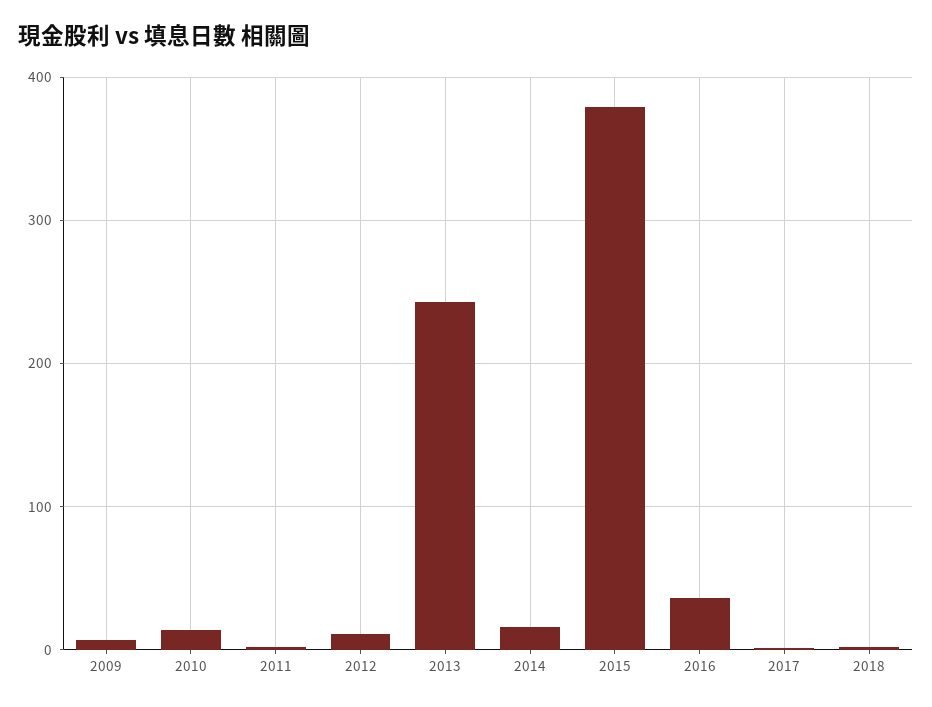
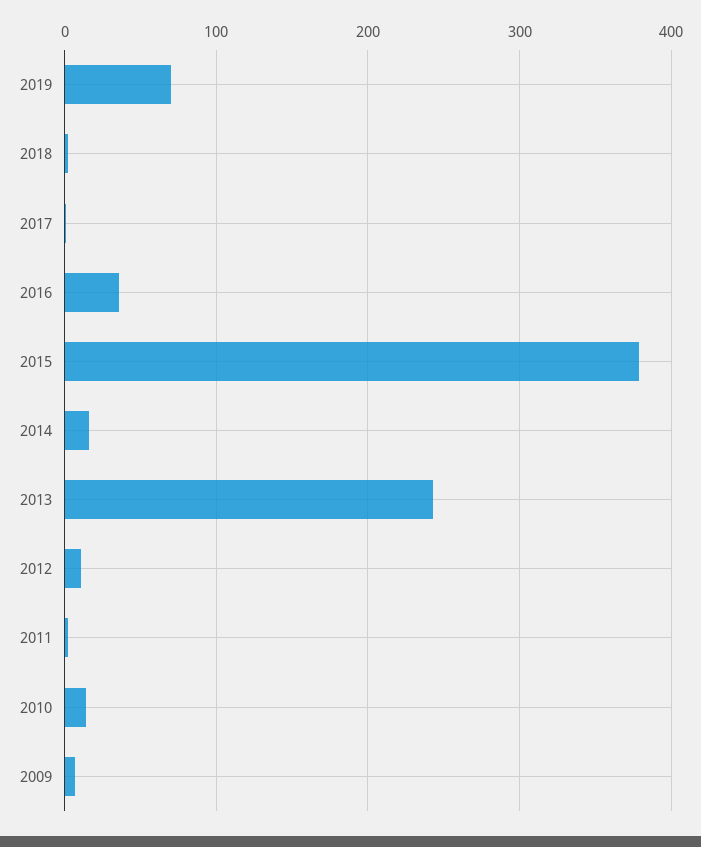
2019: none -> 70

